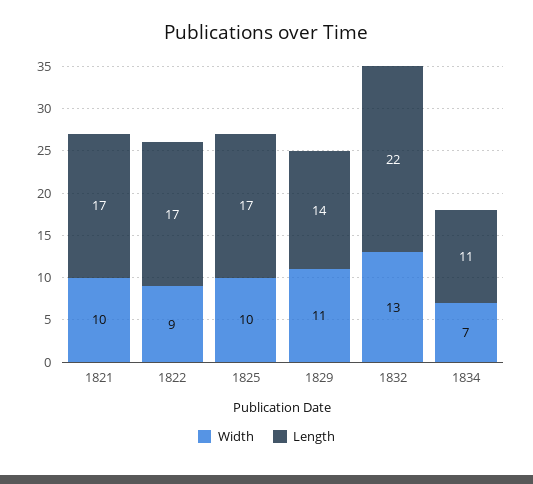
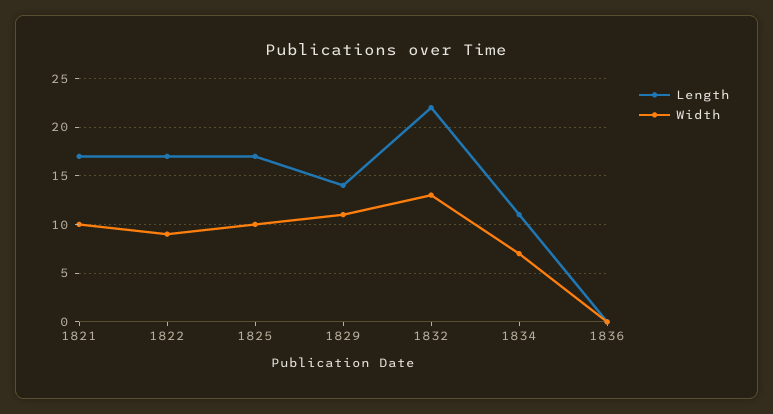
Length, 1836: none -> 0
Width, 1836: none -> 0

